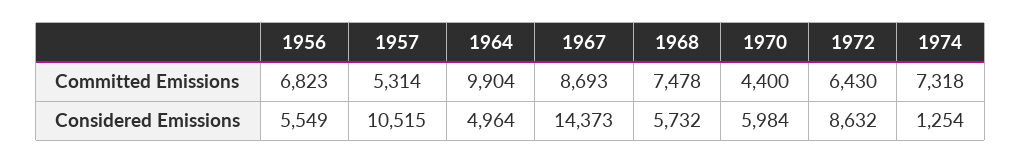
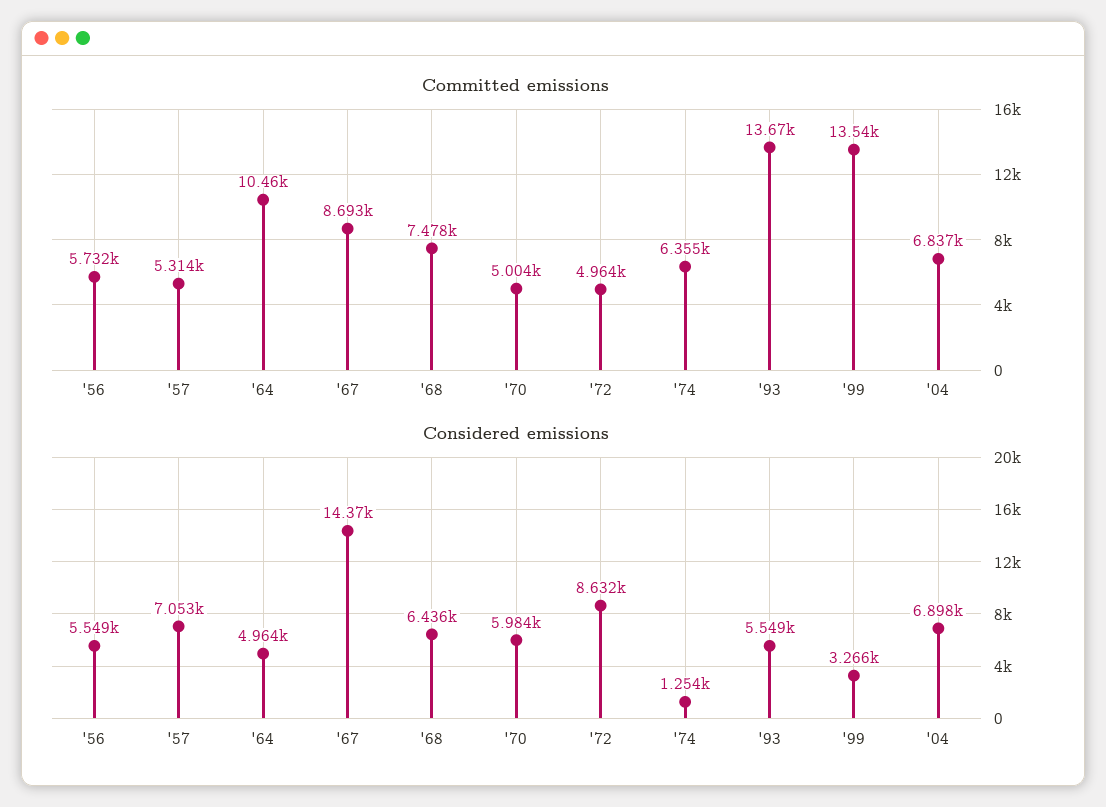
Committed Emissions, 1956: 6823 -> 5732
Committed Emissions, 1964: 9904 -> 10460
Committed Emissions, 1970: 4400 -> 5004
Committed Emissions, 1972: 6430 -> 4964
Committed Emissions, 1974: 7318 -> 6355
Considered Emissions, 1957: 10515 -> 7053
Considered Emissions, 1968: 5732 -> 6436
Committed Emissions, '93: none -> 13670
Committed Emissions, '99: none -> 13540
Committed Emissions, '04: none -> 6837
Considered Emissions, '93: none -> 5549
Considered Emissions, '99: none -> 3266
Considered Emissions, '04: none -> 6898

